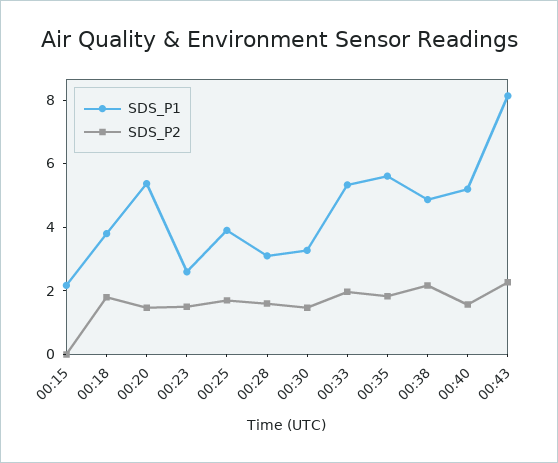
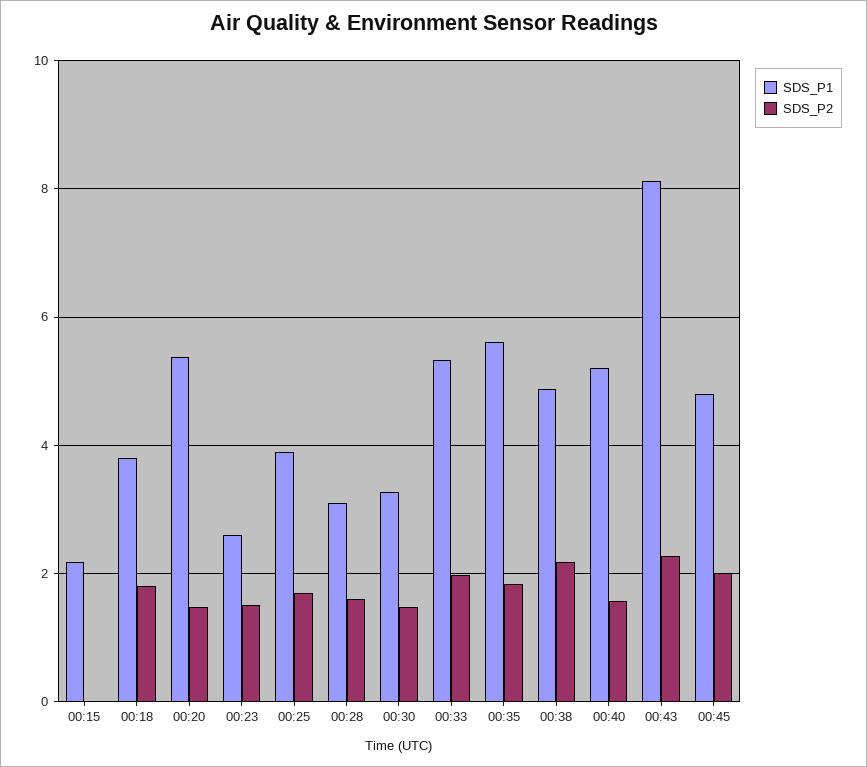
SDS_P1, 00:45: none -> 4.8
SDS_P2, 00:45: none -> 2

